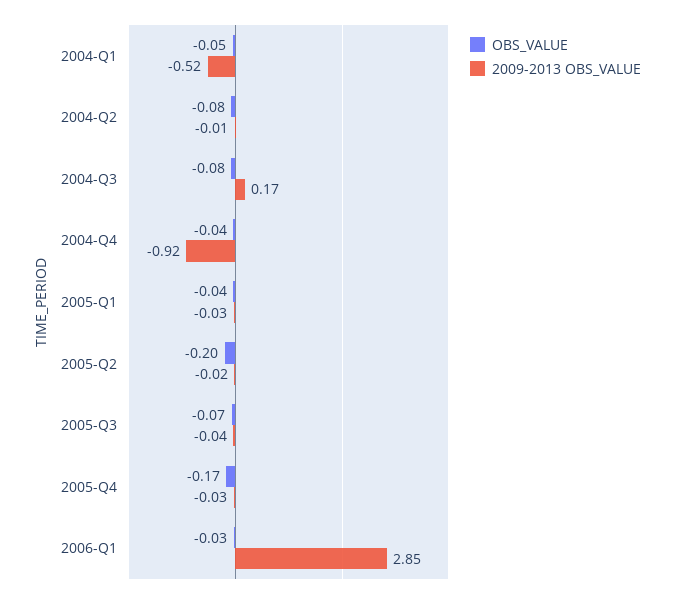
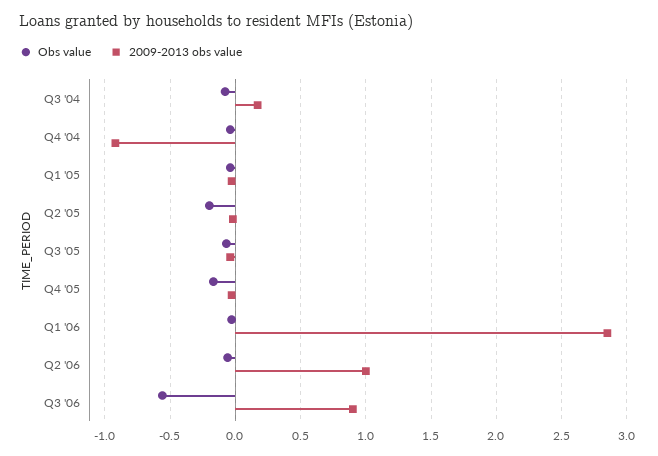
OBS_VALUE, 2004-Q1: -0.05 -> none
2009-2013 OBS_VALUE, 2004-Q1: -0.52 -> none
OBS_VALUE, 2004-Q2: -0.08 -> none
2009-2013 OBS_VALUE, 2004-Q2: -0.01 -> none
OBS_VALUE, Q2 '06: none -> -0.05
2009-2013 OBS_VALUE, Q2 '06: none -> 1
OBS_VALUE, Q3 '06: none -> -0.55
2009-2013 OBS_VALUE, Q3 '06: none -> 0.9

